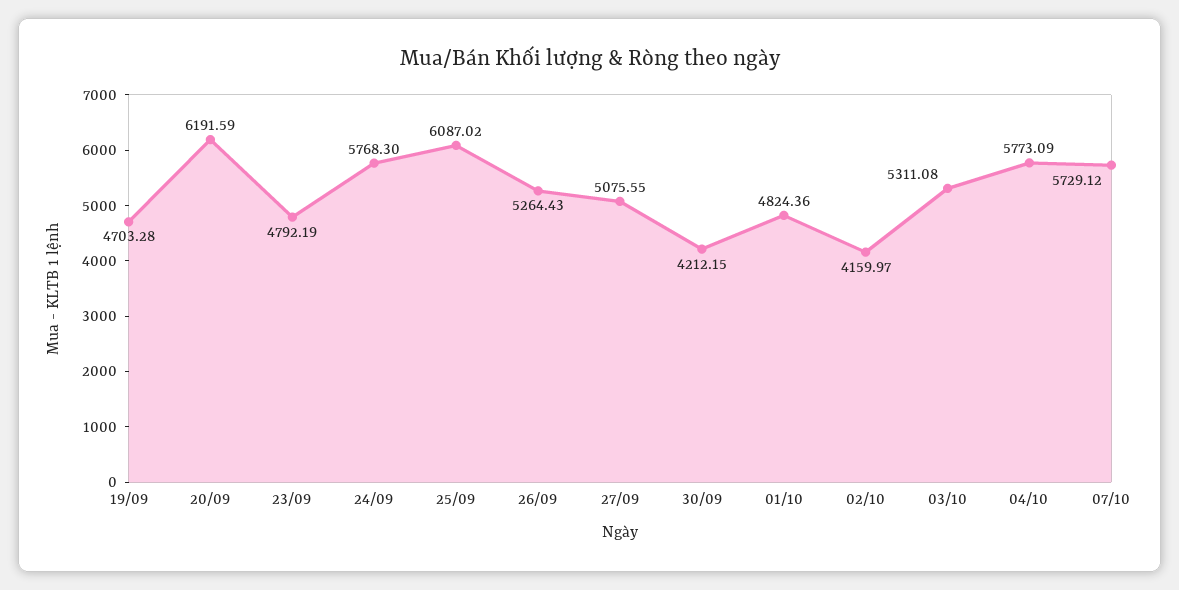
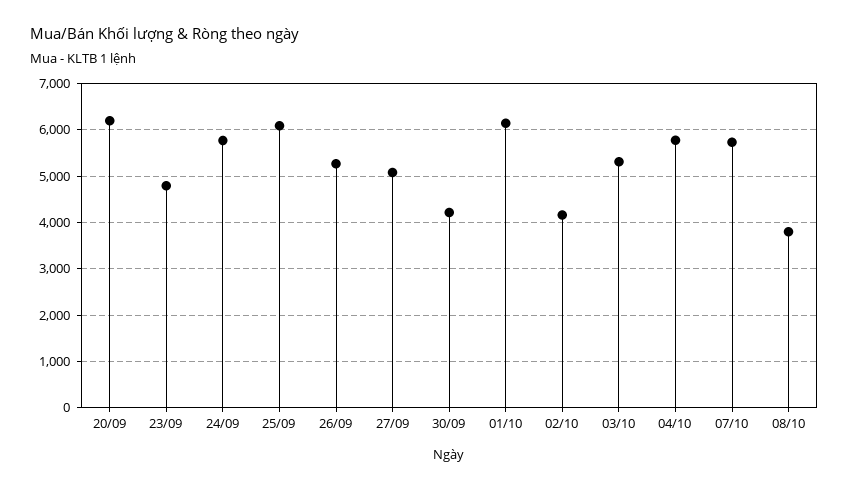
19/09: 4703.28 -> none
01/10: 4824.36 -> 6200
08/10: none -> 3800

